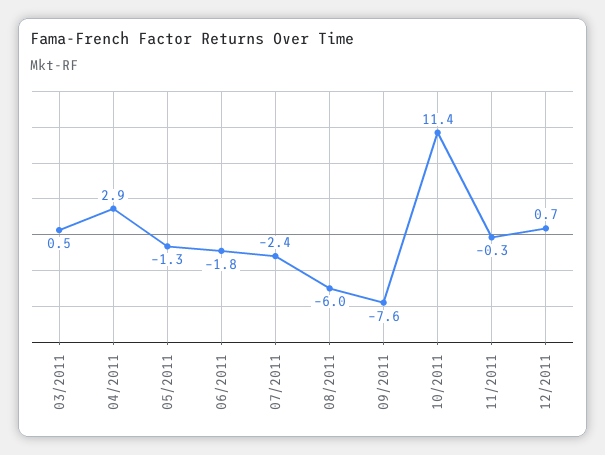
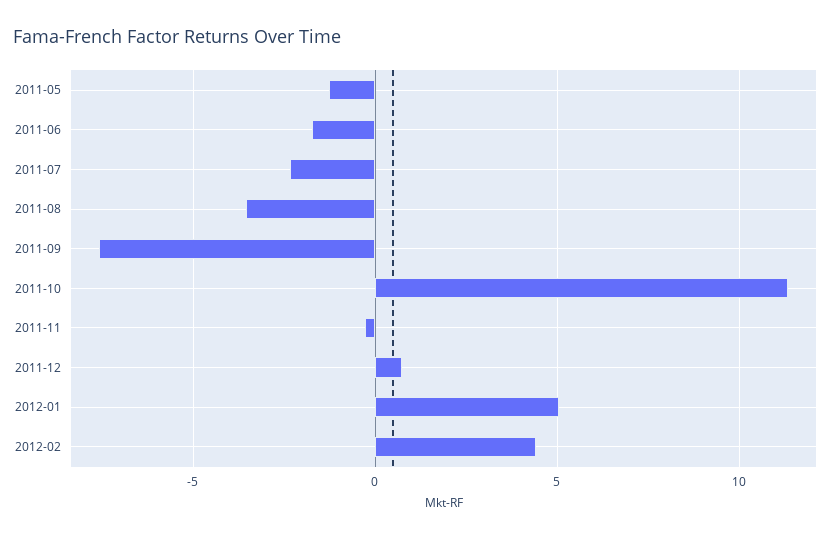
03/2011: 0.5 -> none
04/2011: 2.9 -> none
08/2011: -6 -> -3.5
2012-01: none -> 5
2012-02: none -> 4.5

